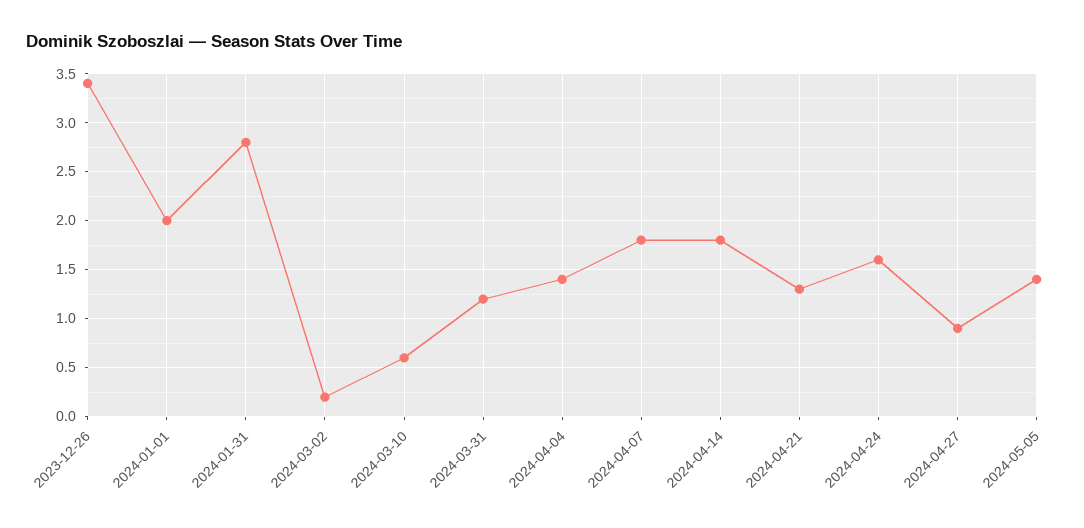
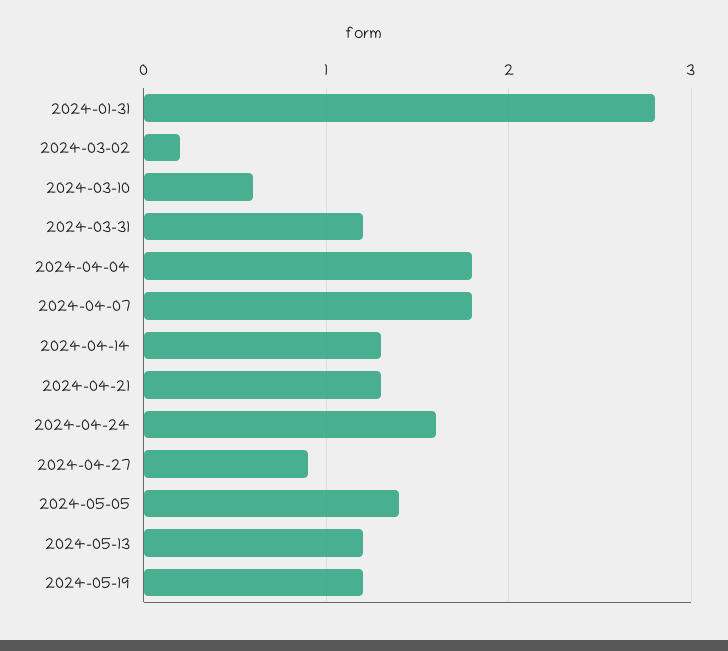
2023-12-26: 3.4 -> none
2024-01-01: 2 -> none
2024-04-04: 1.4 -> 1.8
2024-04-14: 1.8 -> 1.3
2024-05-13: none -> 1.2
2024-05-19: none -> 1.2

